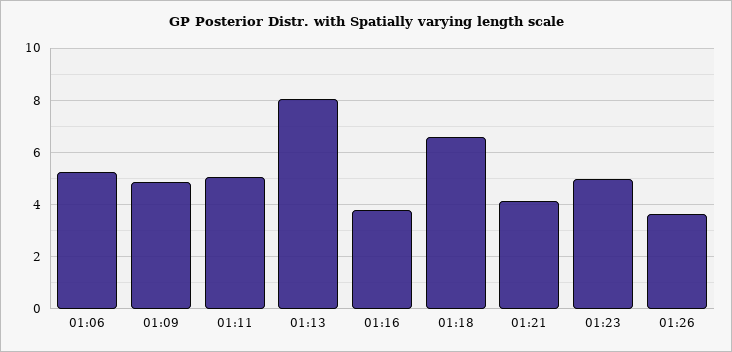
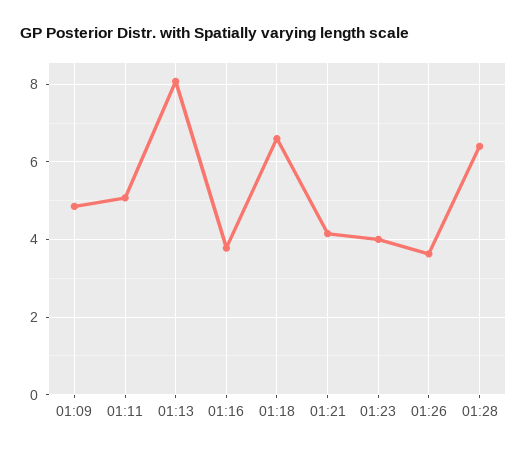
01:06: 5.25 -> none
01:23: 5 -> 4
01:28: none -> 6.4

